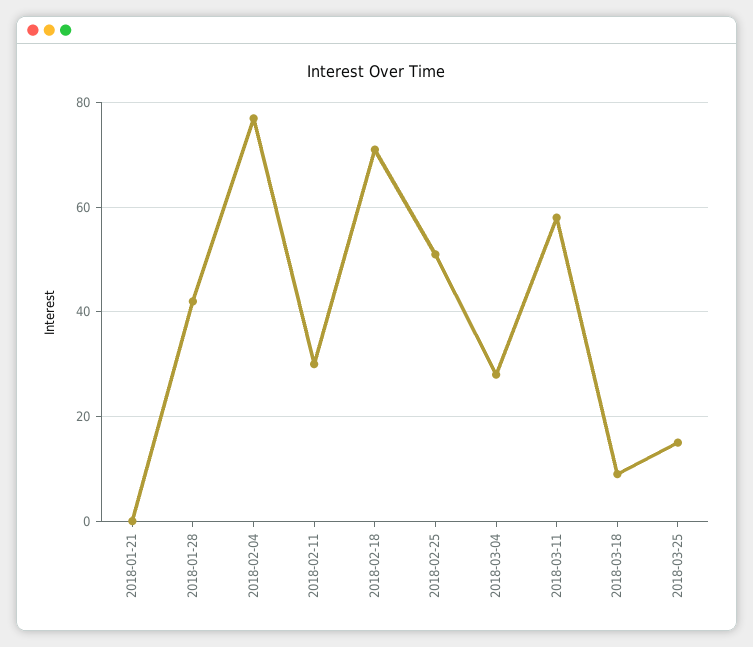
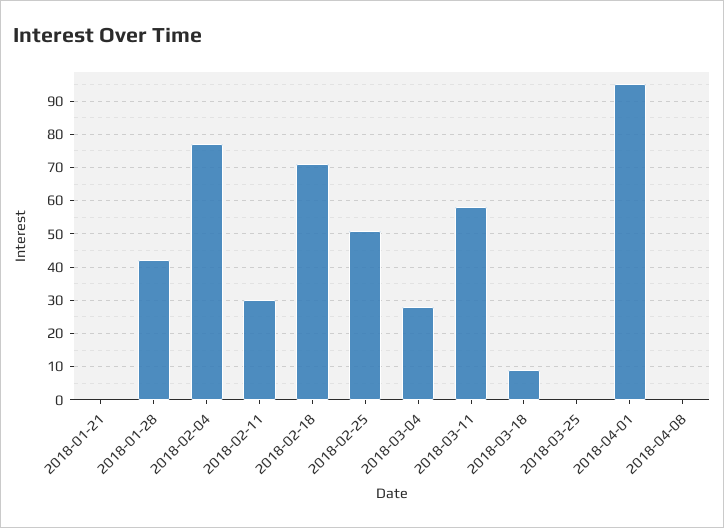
2018-03-25: 15 -> 0
2018-04-01: none -> 95
2018-04-08: none -> 0

